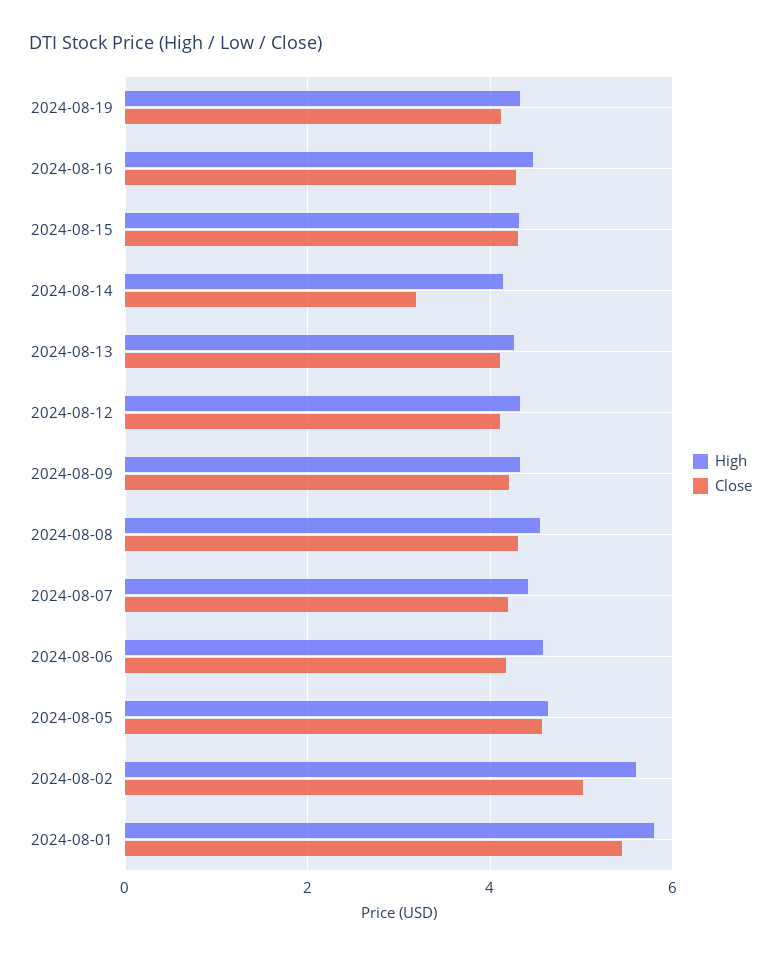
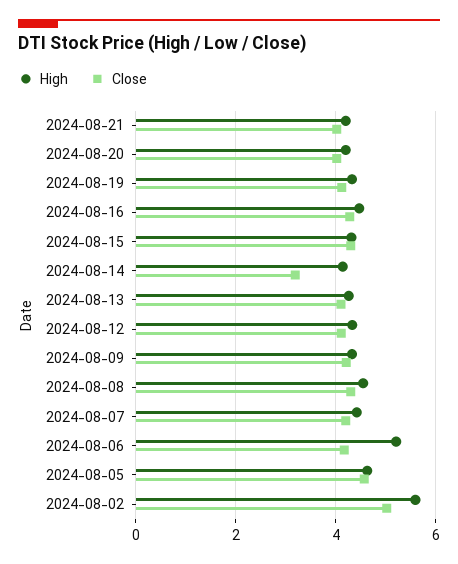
High, 2024-08-06: 4.6 -> 5.2
High, 2024-08-01: 5.8 -> none
Close, 2024-08-01: 5.4 -> none
High, 2024-08-21: none -> 4.2
Close, 2024-08-21: none -> 4
High, 2024-08-20: none -> 4.2
Close, 2024-08-20: none -> 4

